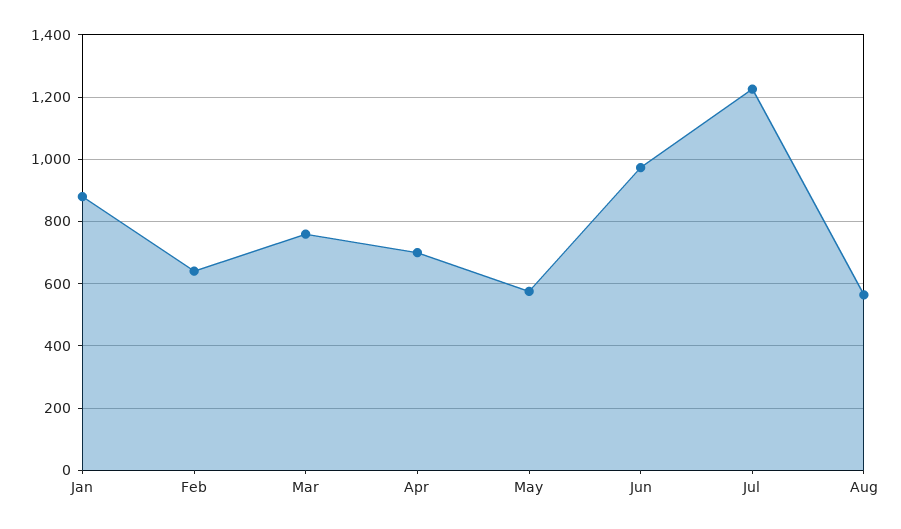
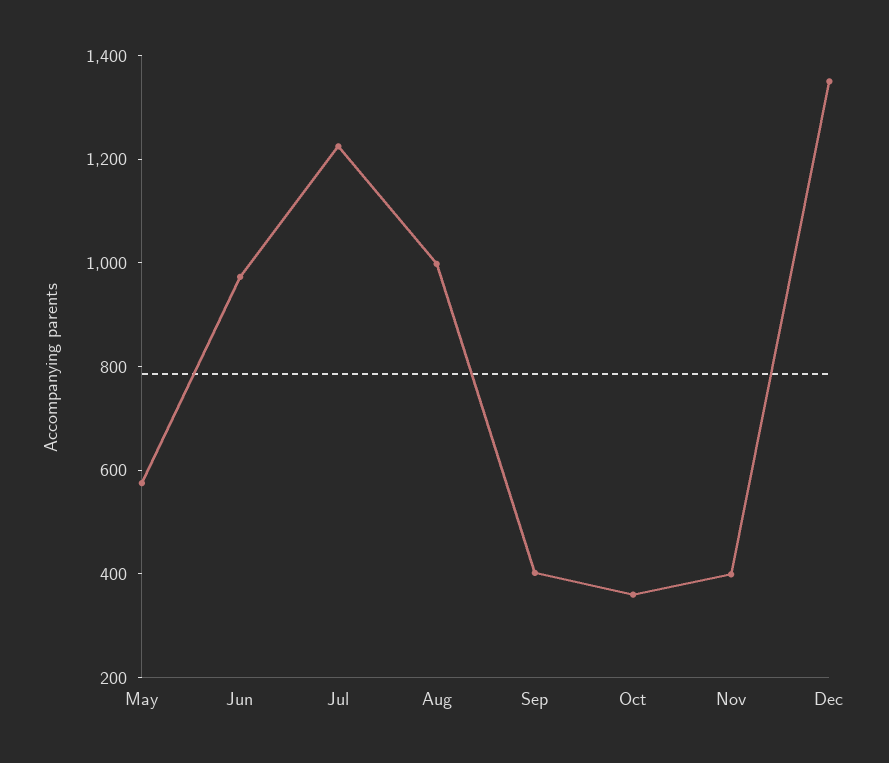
Jan: 880 -> none
Feb: 640 -> none
Mar: 760 -> none
Apr: 700 -> none
Aug: 560 -> 1000
Sep: none -> 400
Oct: none -> 350
Nov: none -> 400
Dec: none -> 1350

